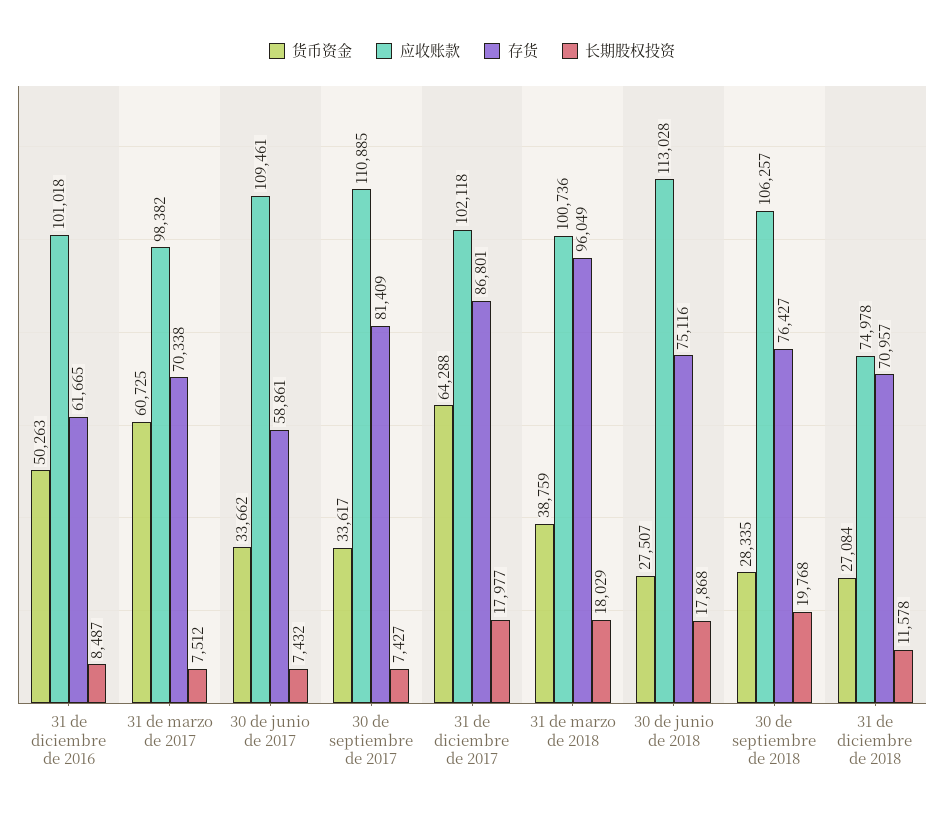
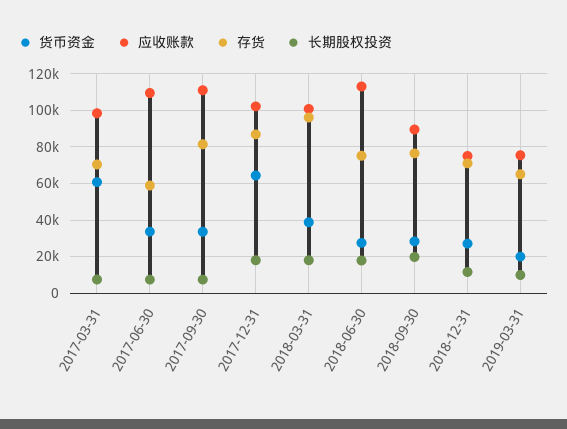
货币资金, 31 de diciembre de 2016: 50263 -> none
应收账款, 31 de diciembre de 2016: 101018 -> none
存货, 31 de diciembre de 2016: 61665 -> none
长期股权投资, 31 de diciembre de 2016: 8487 -> none
应收账款, 30 de septiembre de 2018: 106257 -> 90000
货币资金, 2019-03-31: none -> 20000
应收账款, 2019-03-31: none -> 75000
存货, 2019-03-31: none -> 65000
长期股权投资, 2019-03-31: none -> 10000

